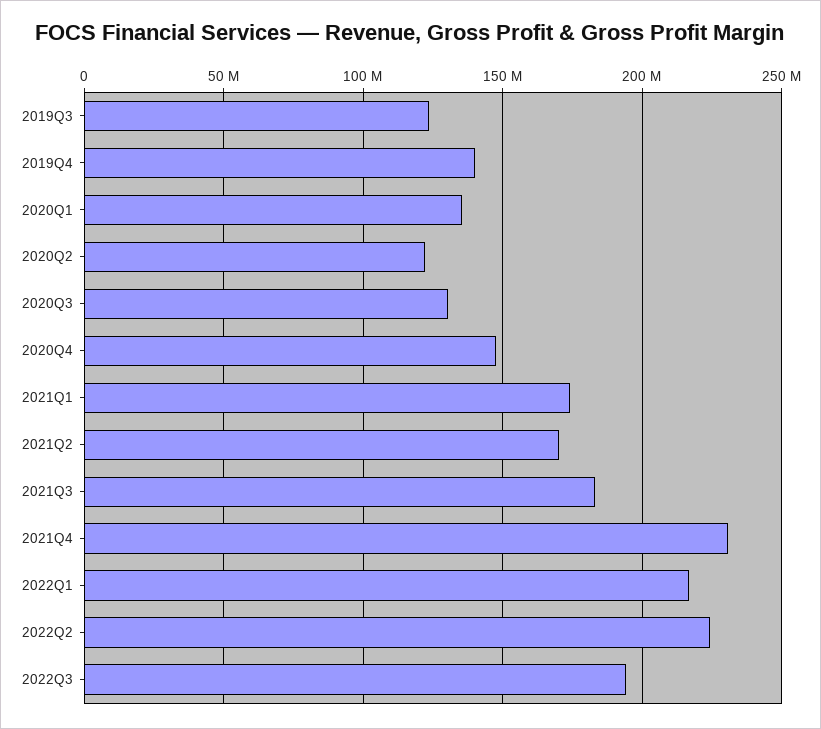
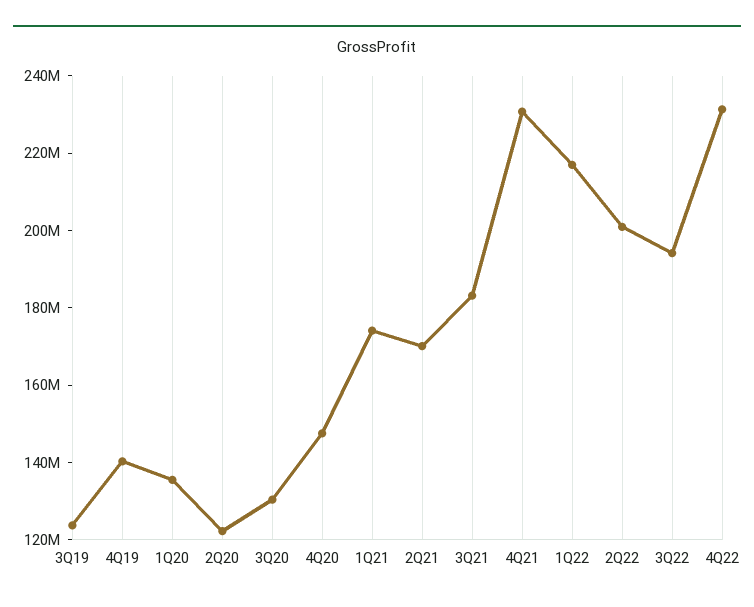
2022Q2: 225000000 -> 200000000
4Q22: none -> 230000000

